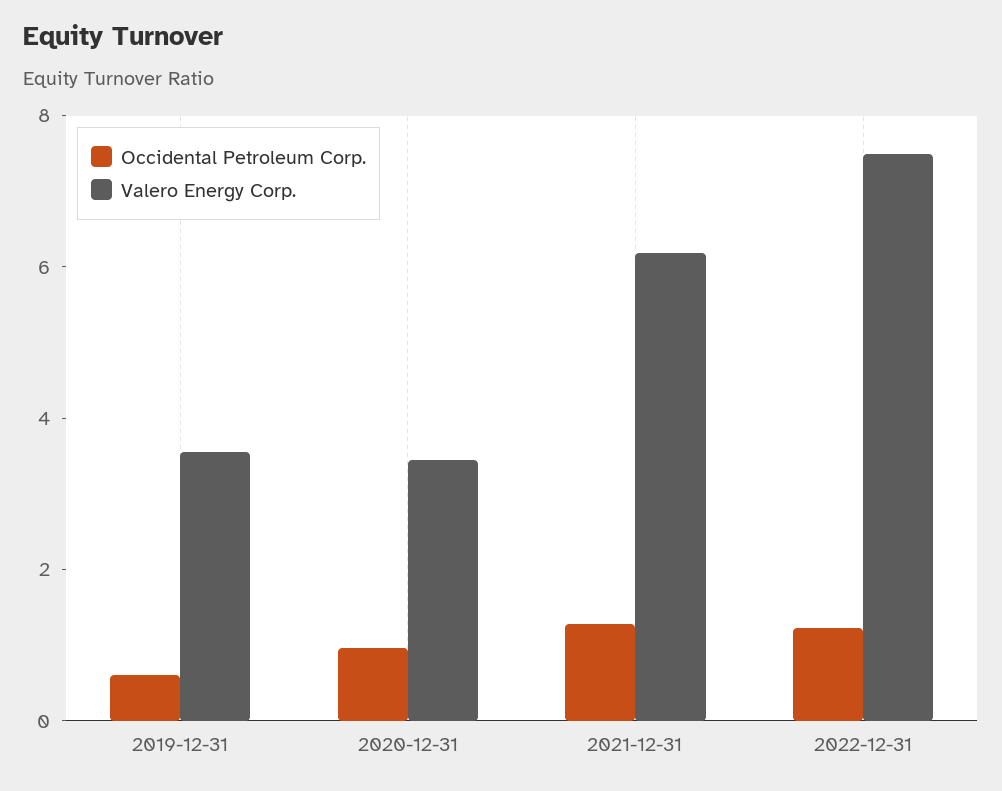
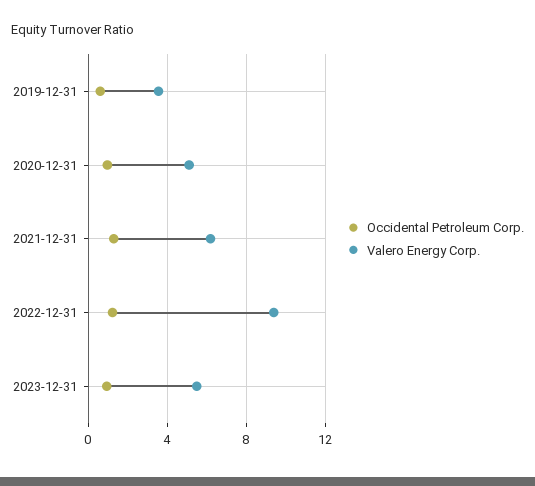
Valero Energy Corp., 2020-12-31: 3.5 -> 5
Valero Energy Corp., 2022-12-31: 7.5 -> 9.5
Occidental Petroleum Corp., 2023-12-31: none -> 1
Valero Energy Corp., 2023-12-31: none -> 5.5

